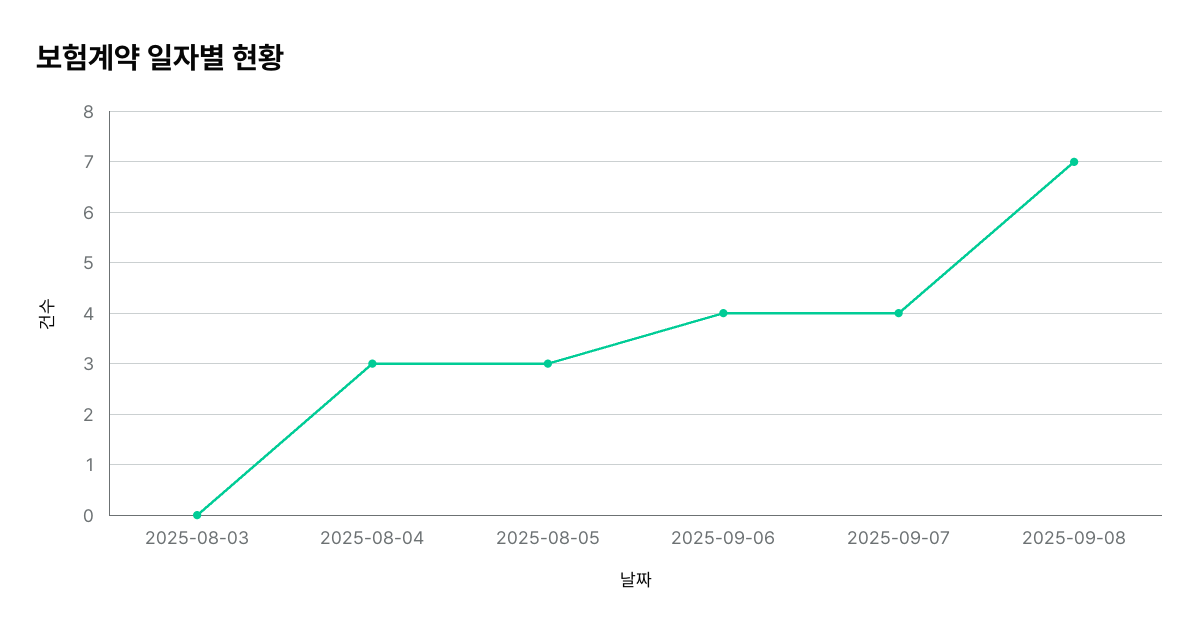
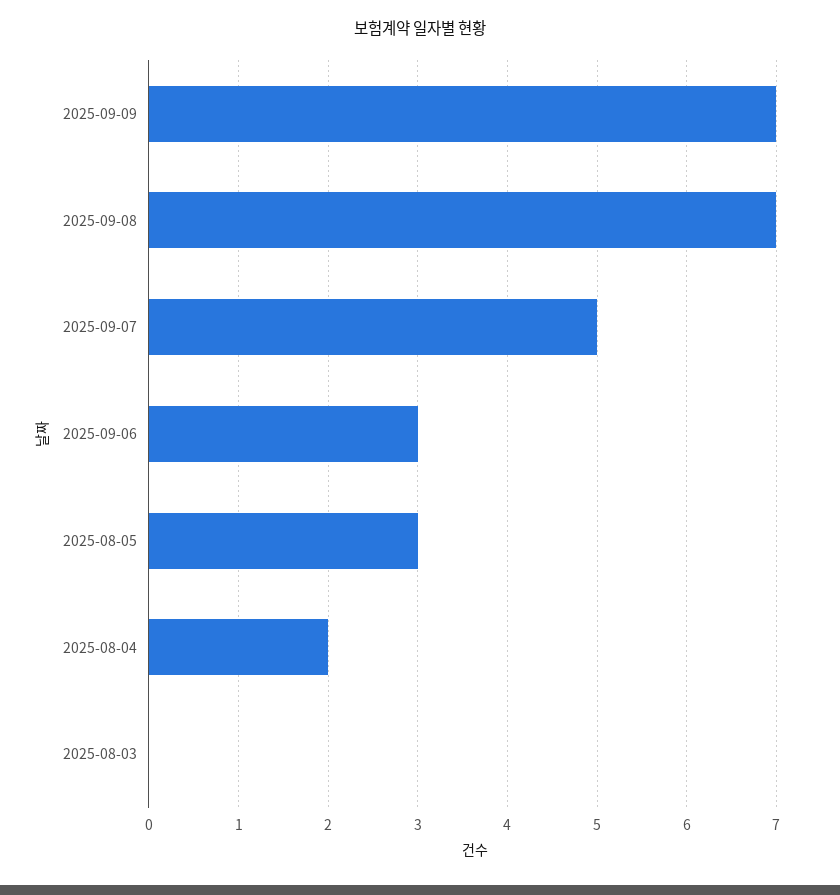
2025-08-04: 3 -> 2
2025-09-06: 4 -> 3
2025-09-07: 4 -> 5
2025-09-09: none -> 7

